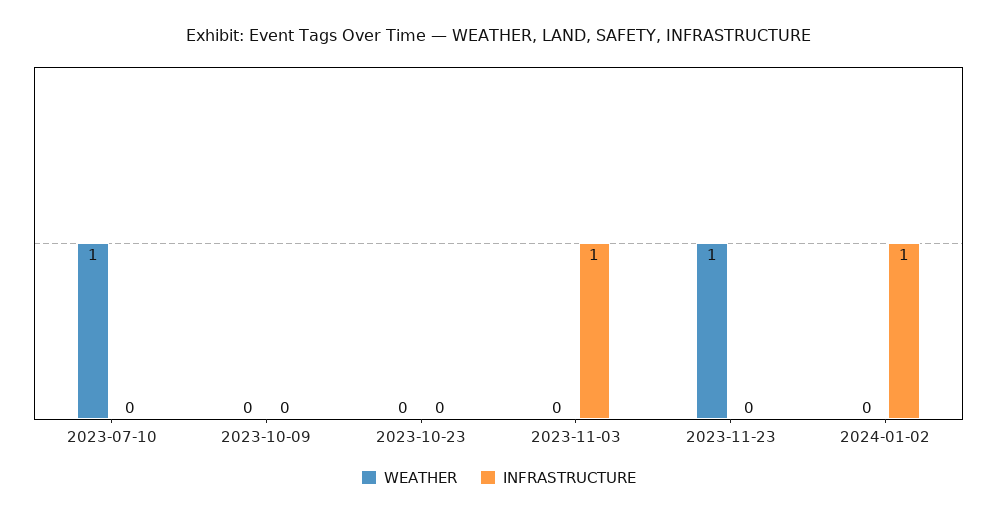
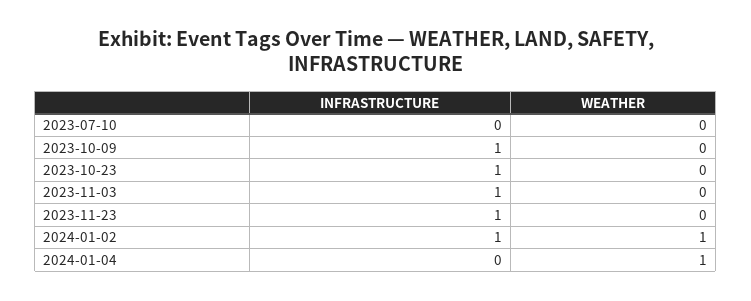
WEATHER, 2023-07-10: 1 -> 0
INFRASTRUCTURE, 2023-10-09: 0 -> 1
INFRASTRUCTURE, 2023-10-23: 0 -> 1
WEATHER, 2023-11-23: 1 -> 0
INFRASTRUCTURE, 2023-11-23: 0 -> 1
WEATHER, 2024-01-02: 0 -> 1
INFRASTRUCTURE, 2024-01-04: none -> 0
WEATHER, 2024-01-04: none -> 1

